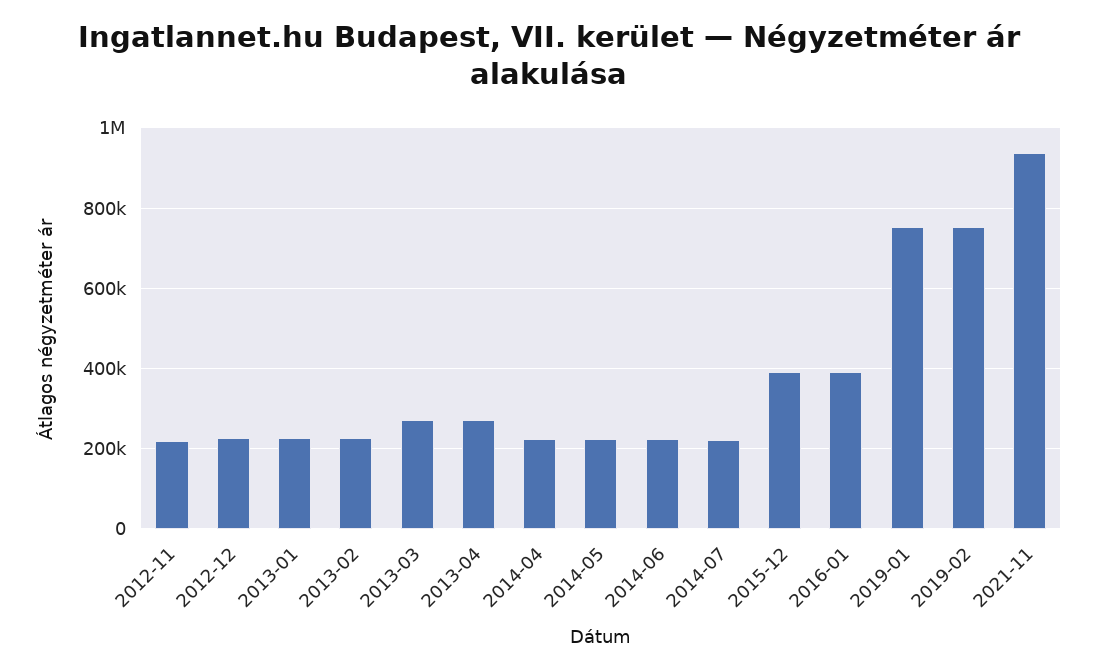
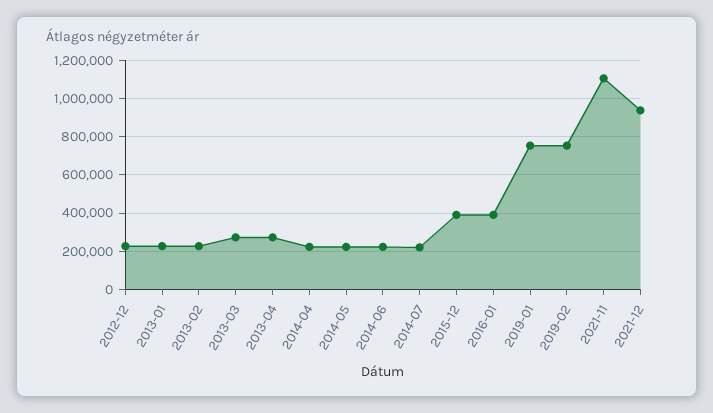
2012-11: 220000 -> none
2021-11: 940000 -> 1100000
2021-12: none -> 950000

